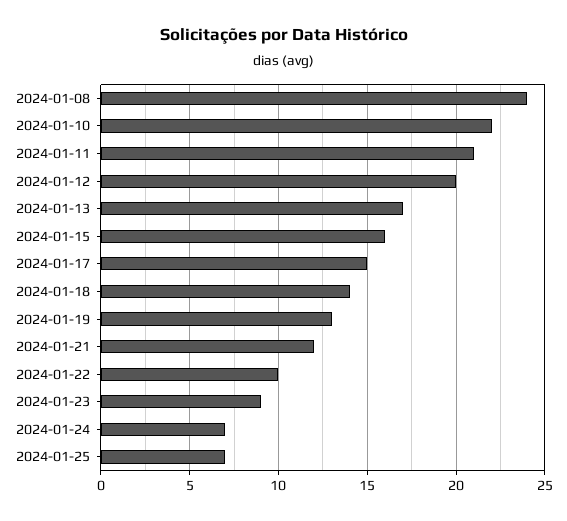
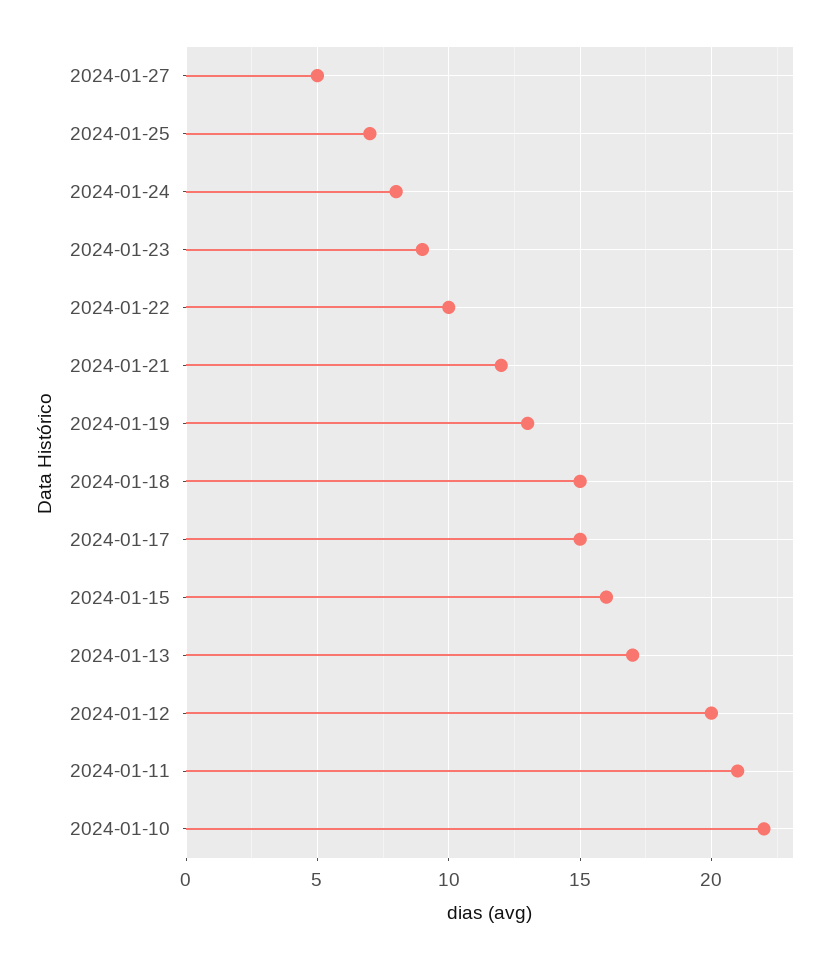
2024-01-08: 24 -> none
2024-01-18: 14 -> 15
2024-01-24: 7 -> 8
2024-01-27: none -> 5

